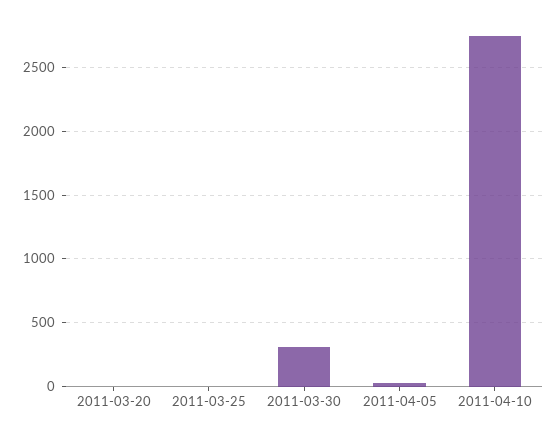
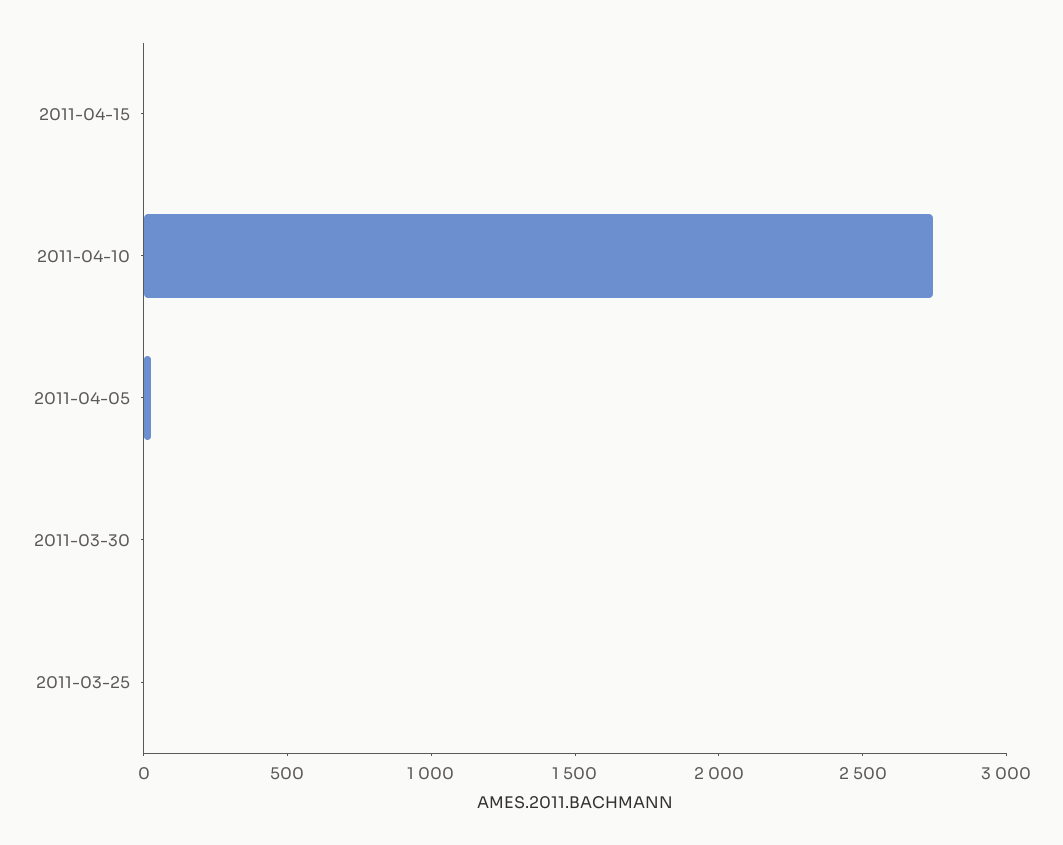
2011-03-20: 0 -> none
2011-03-30: 300 -> 0
2011-04-15: none -> 0

